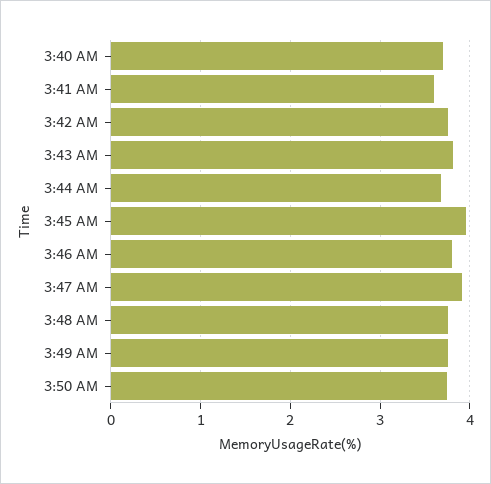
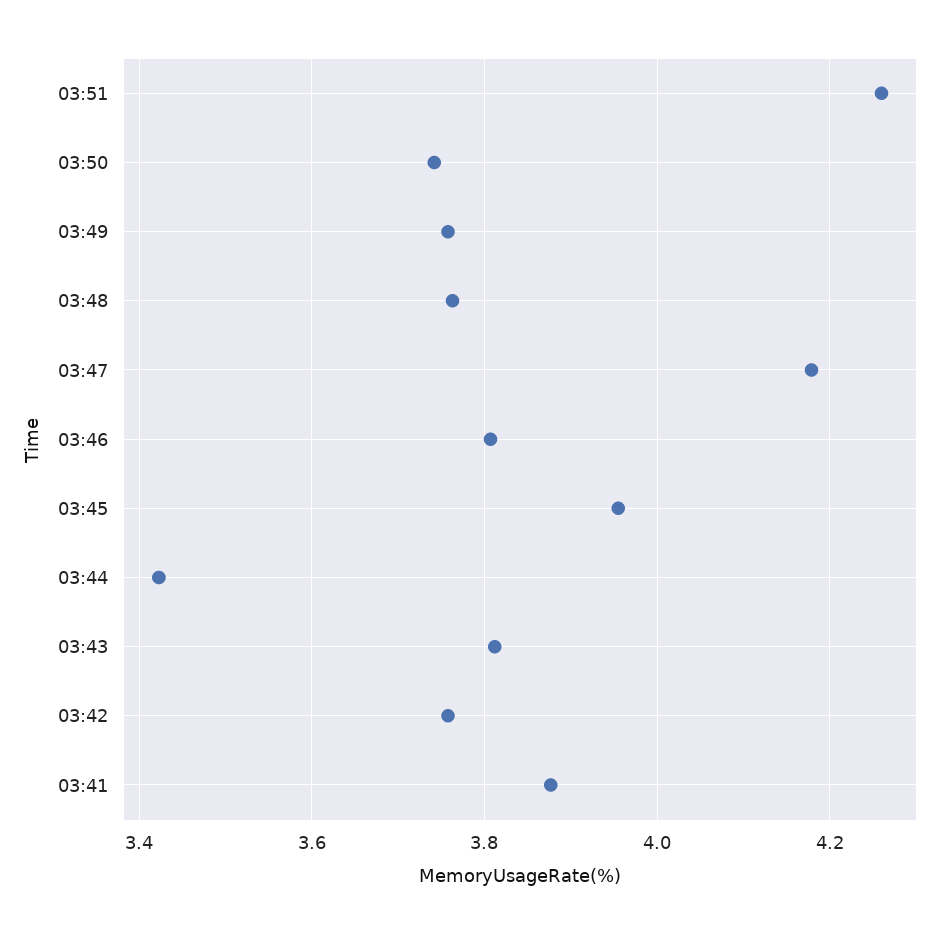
3:40 AM: 3.7 -> none
3:41 AM: 3.6 -> 3.88
3:44 AM: 3.7 -> 3.42
3:47 AM: 3.9 -> 4.18
03:51: none -> 4.26

